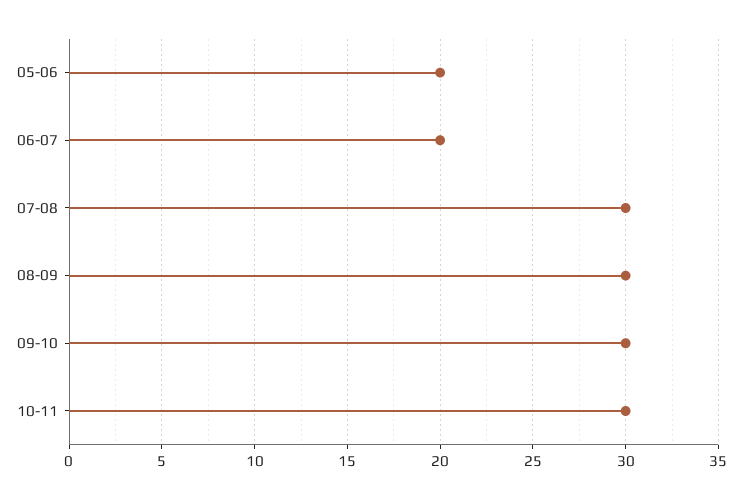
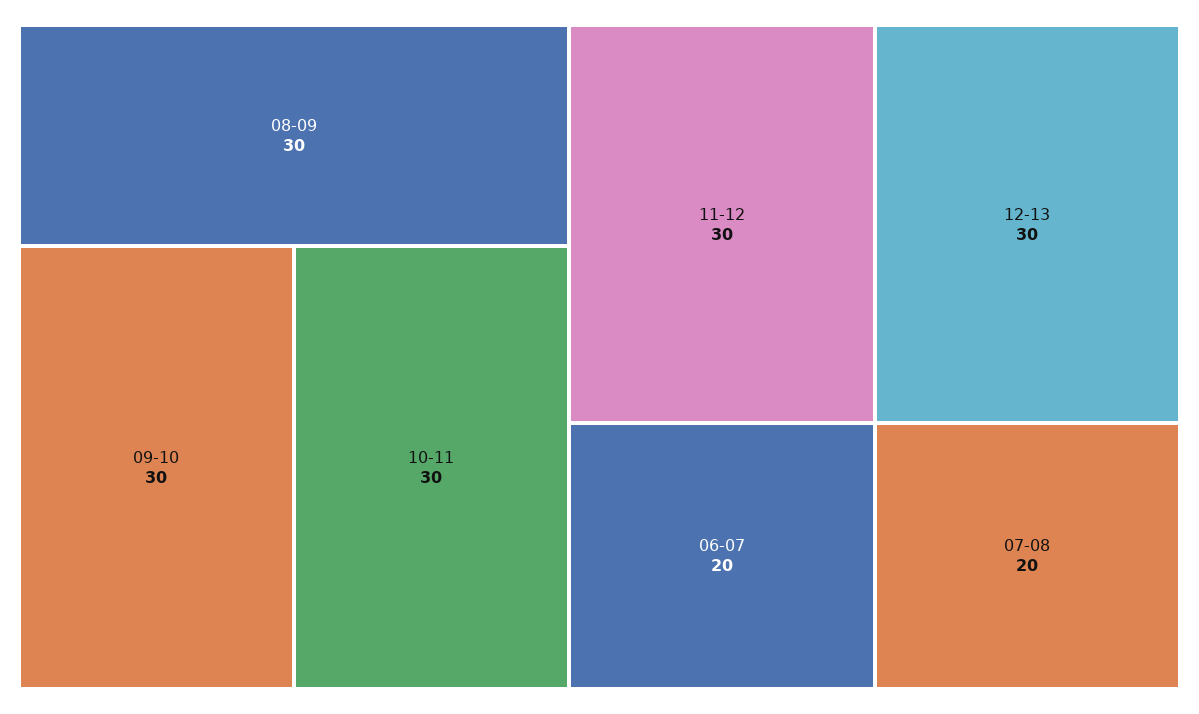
05-06: 20 -> none
07-08: 30 -> 20
11-12: none -> 30
12-13: none -> 30

